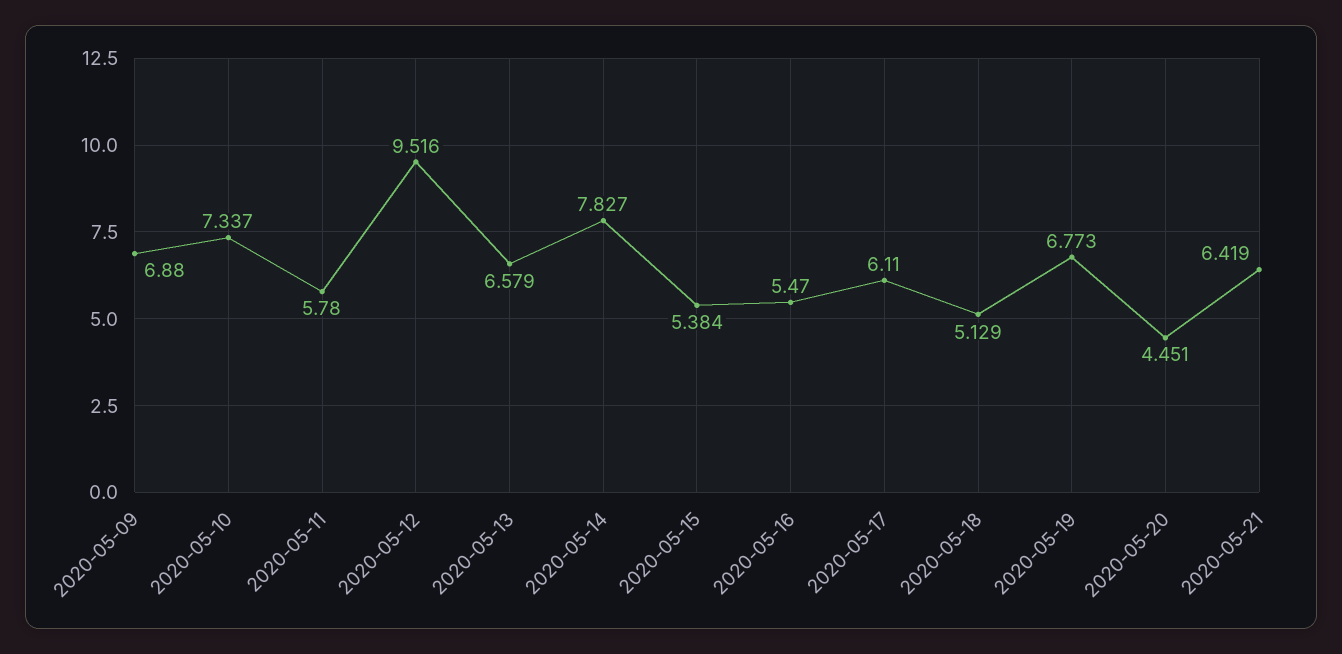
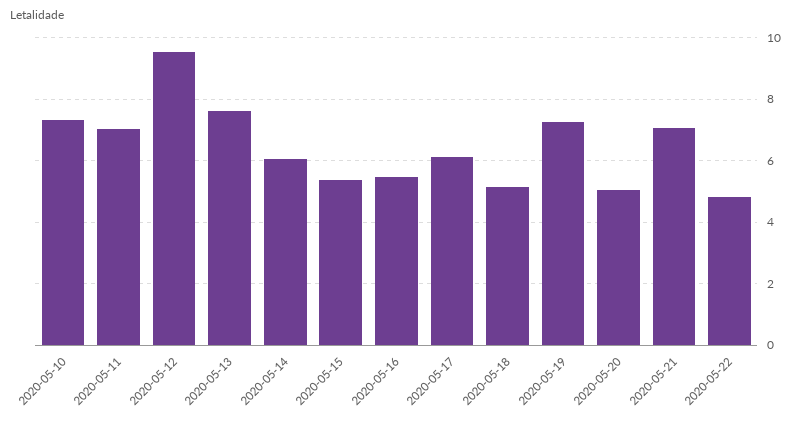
2020-05-09: 6.88 -> none
2020-05-11: 5.78 -> 7
2020-05-13: 6.579 -> 7.6
2020-05-14: 7.827 -> 6
2020-05-19: 6.773 -> 7.2
2020-05-20: 4.451 -> 5
2020-05-21: 6.419 -> 7
2020-05-22: none -> 4.8

